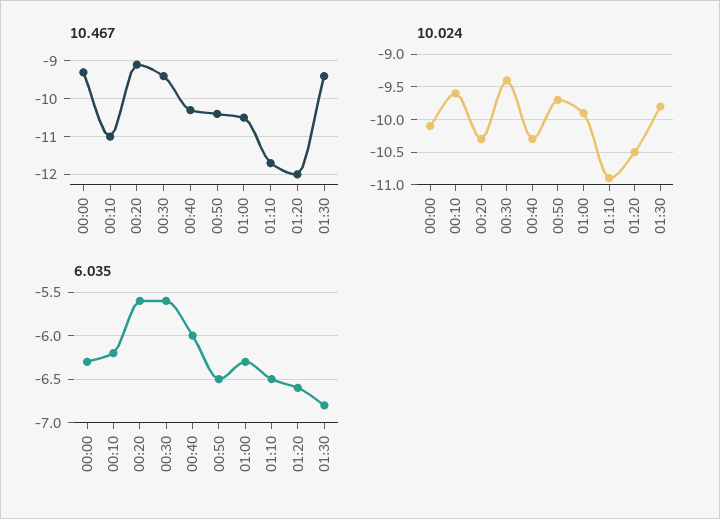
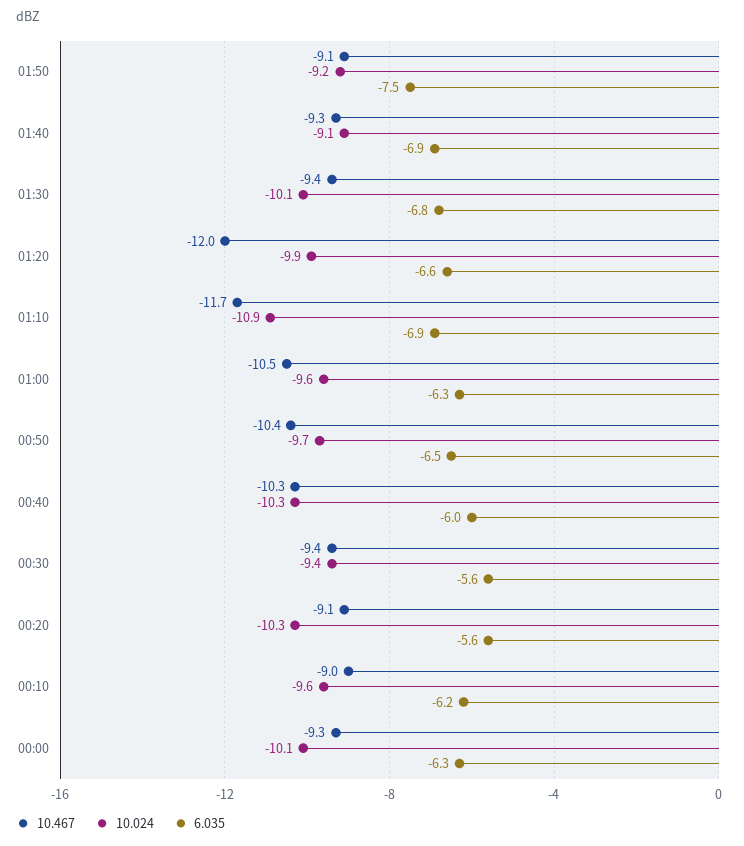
10.467, 00:10: -11 -> -9
10.024, 01:00: -9.9 -> -9.6
10.024, 01:20: -10.5 -> -9.9
10.024, 01:30: -9.8 -> -10.1
6.035, 01:10: -6.5 -> -6.9
10.467, 01:50: none -> -9.1
10.024, 01:50: none -> -9.2
6.035, 01:50: none -> -7.5
10.467, 01:40: none -> -9.3
10.024, 01:40: none -> -9.1
6.035, 01:40: none -> -6.9

